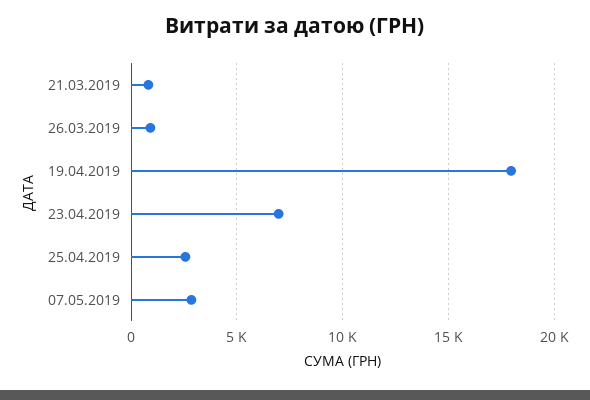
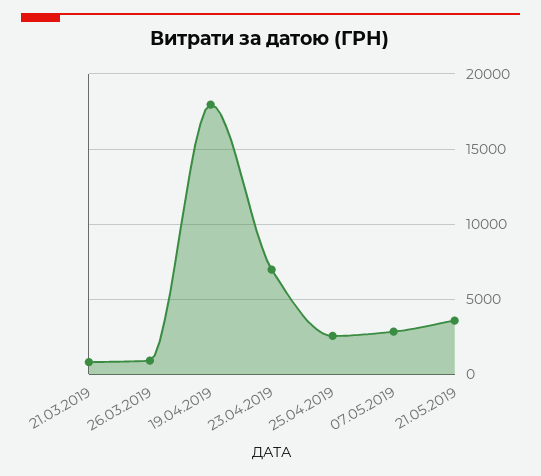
21.05.2019: none -> 3500

